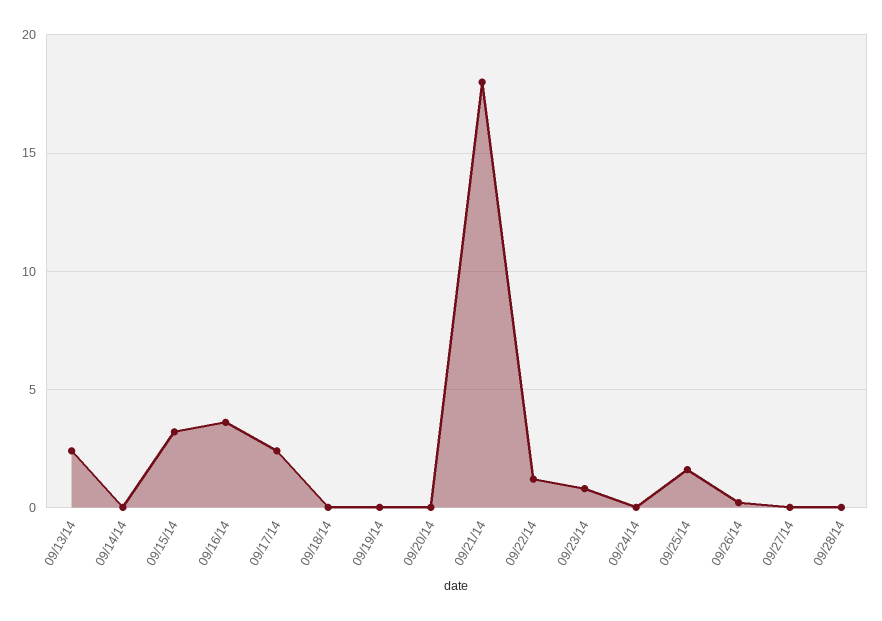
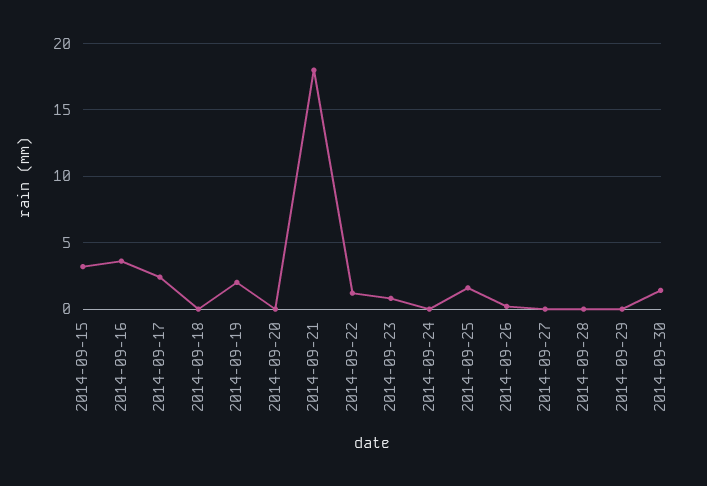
09/13/14: 2.5 -> none
09/14/14: 0 -> none
09/19/14: 0 -> 2
2014-09-29: none -> 0
2014-09-30: none -> 1.5

